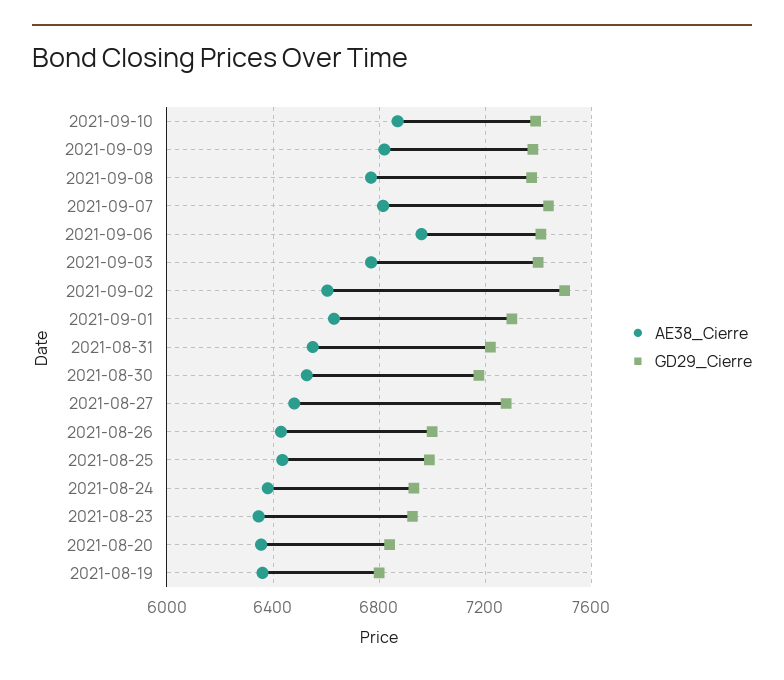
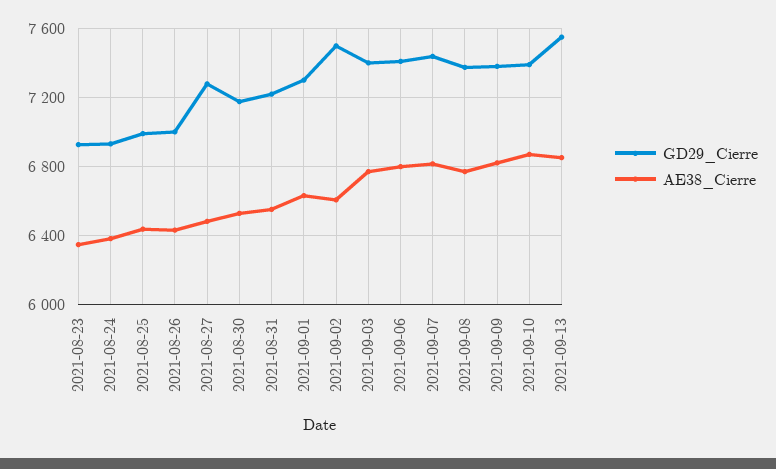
AE38_Cierre, 2021-09-06: 6950 -> 6800
AE38_Cierre, 2021-08-20: 6350 -> none
GD29_Cierre, 2021-08-20: 6850 -> none
AE38_Cierre, 2021-08-19: 6350 -> none
GD29_Cierre, 2021-08-19: 6800 -> none
GD29_Cierre, 2021-09-13: none -> 7550
AE38_Cierre, 2021-09-13: none -> 6850

